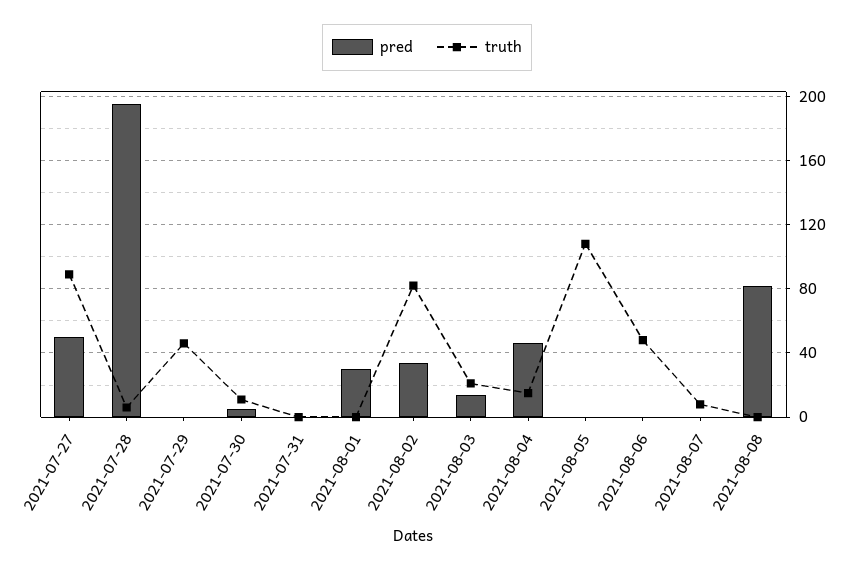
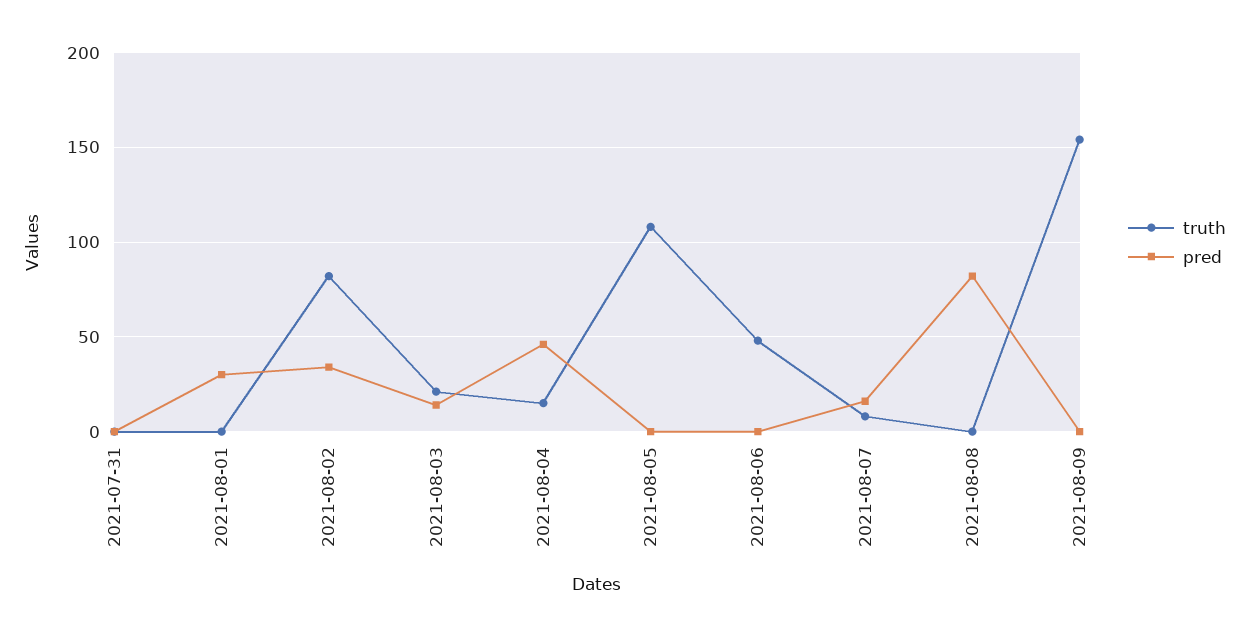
pred, 2021-07-27: 50 -> none
truth, 2021-07-27: 90 -> none
pred, 2021-07-28: 195 -> none
truth, 2021-07-28: 5 -> none
pred, 2021-07-29: 0 -> none
truth, 2021-07-29: 45 -> none
pred, 2021-07-30: 5 -> none
truth, 2021-07-30: 10 -> none
pred, 2021-08-07: 0 -> 15
truth, 2021-08-09: none -> 155
pred, 2021-08-09: none -> 0

